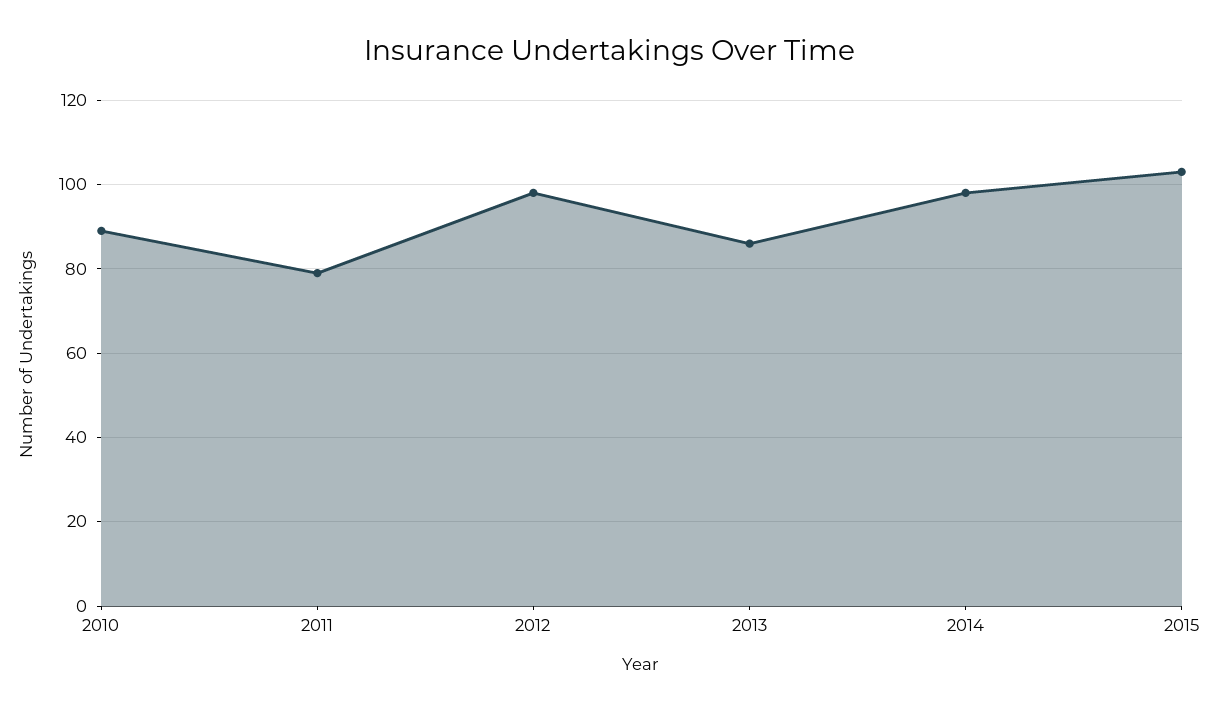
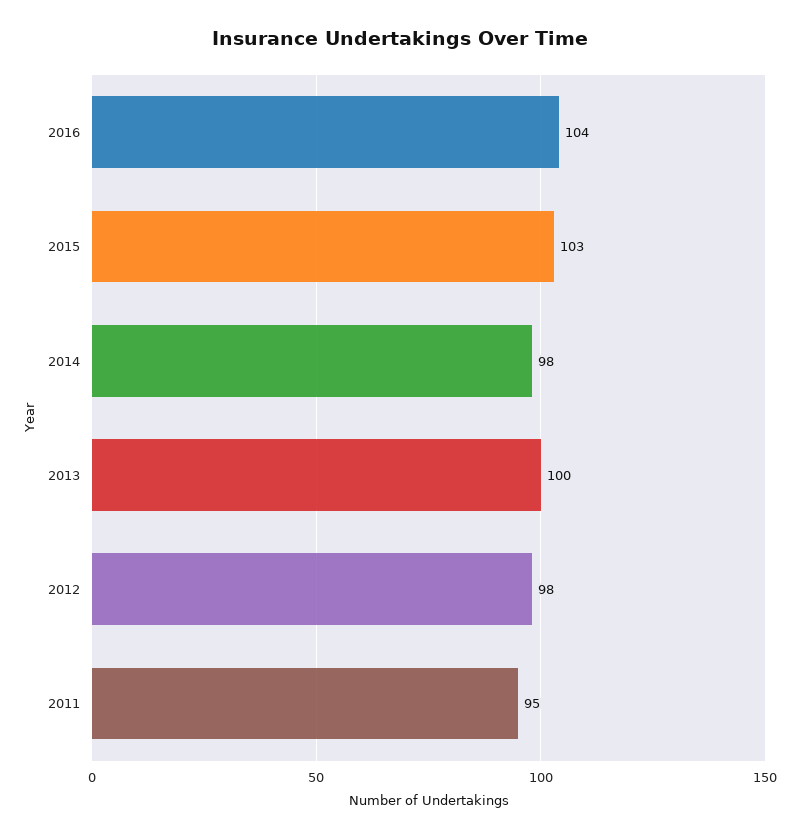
2010: 90 -> none
2011: 80 -> 95
2013: 85 -> 100
2016: none -> 104

